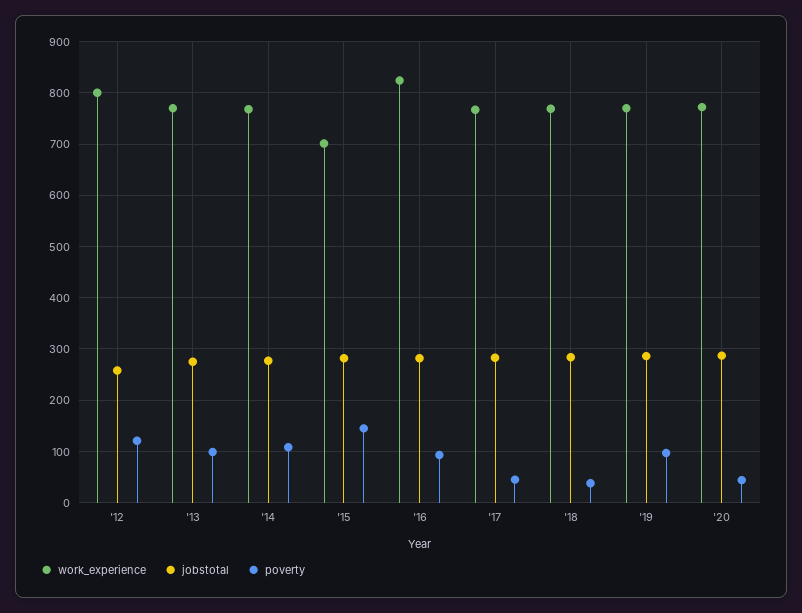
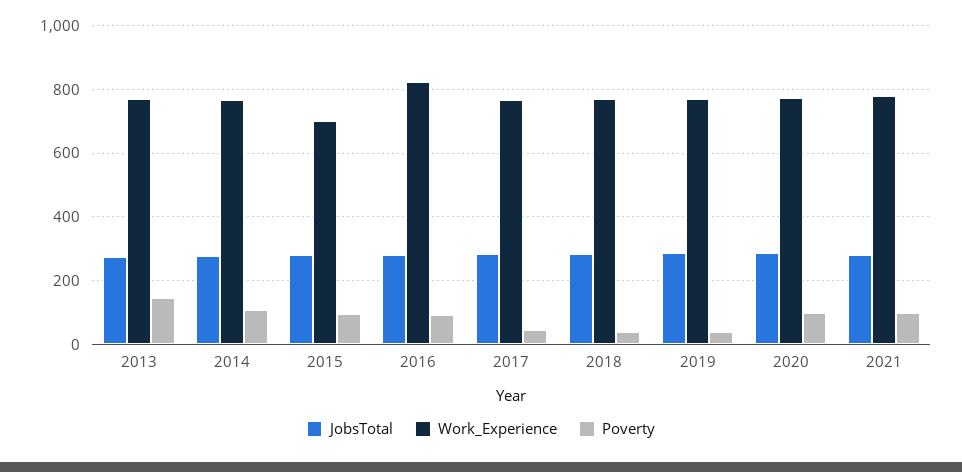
work_experience, '12: 800 -> none
jobstotal, '12: 260 -> none
poverty, '12: 120 -> none
poverty, '13: 100 -> 140
poverty, '15: 140 -> 100
poverty, '19: 100 -> 40
poverty, '20: 40 -> 100
jobstotal, 2021: none -> 280
work_experience, 2021: none -> 780
poverty, 2021: none -> 100

